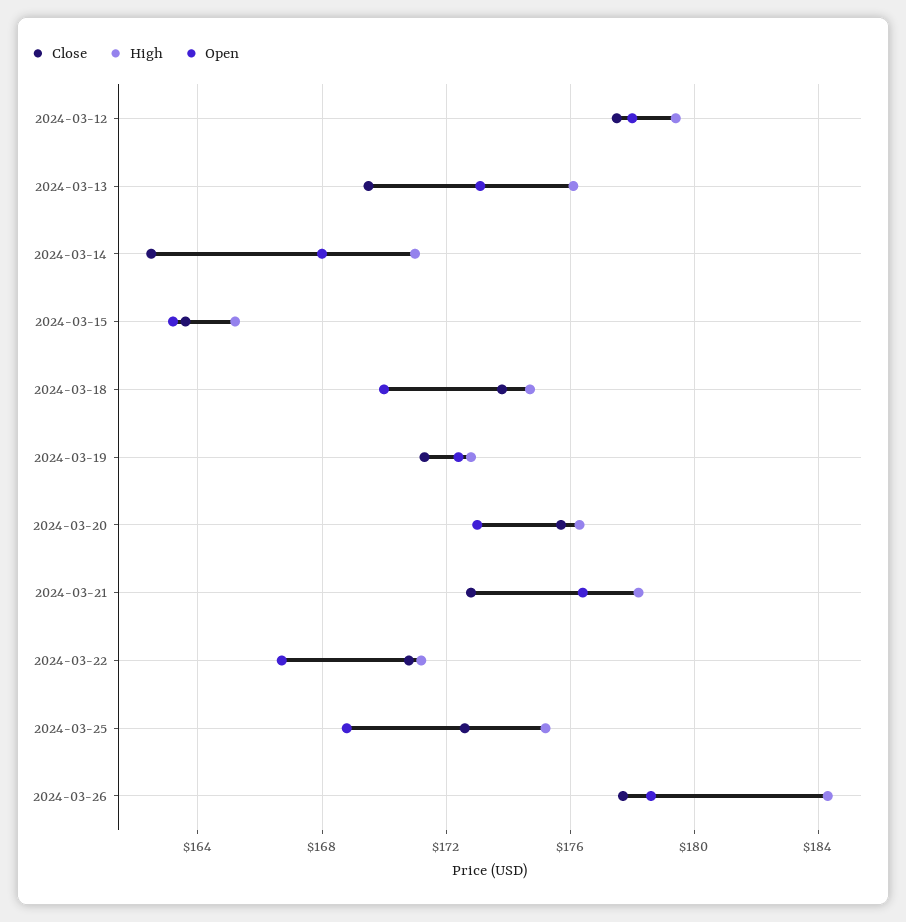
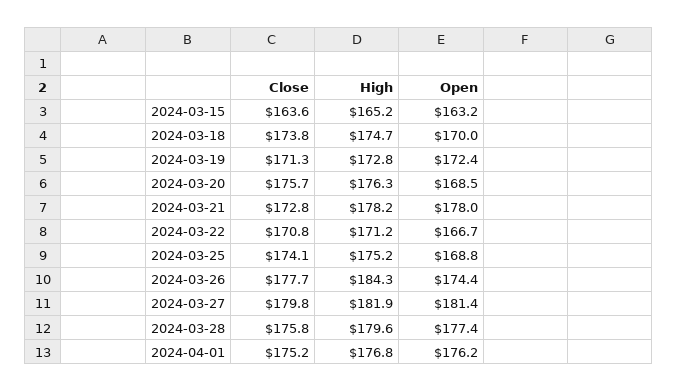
Close, 2024-03-12: 177.5 -> none
High, 2024-03-12: 179.5 -> none
Open, 2024-03-12: 178 -> none
Close, 2024-03-13: 169.5 -> none
High, 2024-03-13: 176 -> none
Open, 2024-03-13: 173 -> none
Close, 2024-03-14: 162.5 -> none
High, 2024-03-14: 171 -> none
Open, 2024-03-14: 168 -> none
Open, 2024-03-20: 173 -> 168.5
Open, 2024-03-21: 176.5 -> 178
Close, 2024-03-25: 172.5 -> 174.1
Open, 2024-03-26: 178.5 -> 174.4
Close, 2024-03-27: none -> 179.8
High, 2024-03-27: none -> 181.9
Open, 2024-03-27: none -> 181.4
Close, 2024-03-28: none -> 175.8
High, 2024-03-28: none -> 179.6
Open, 2024-03-28: none -> 177.4
Close, 2024-04-01: none -> 175.2
High, 2024-04-01: none -> 176.8
Open, 2024-04-01: none -> 176.2

